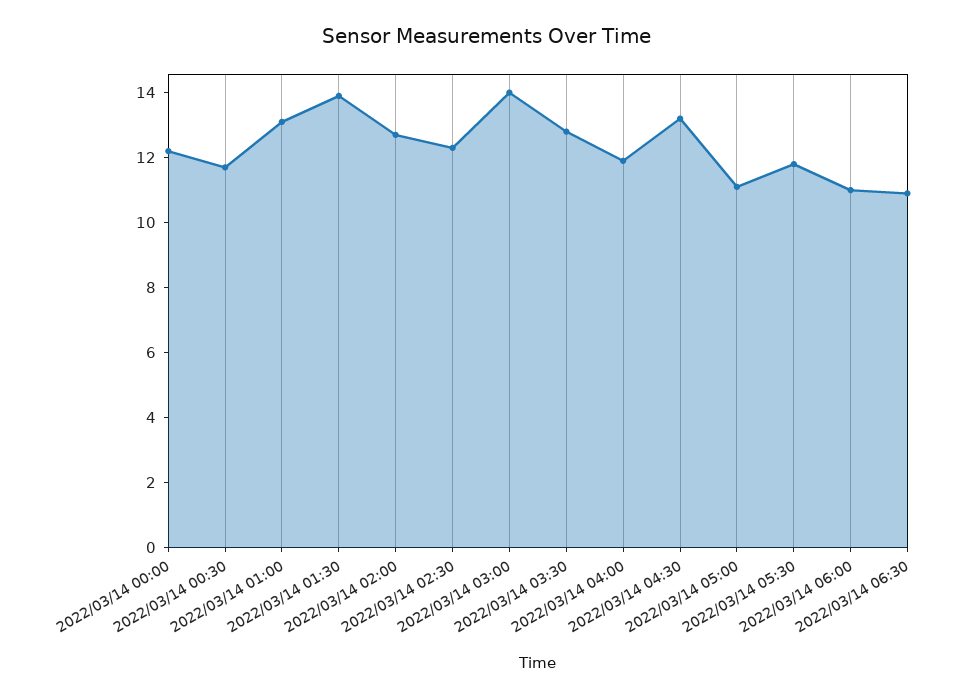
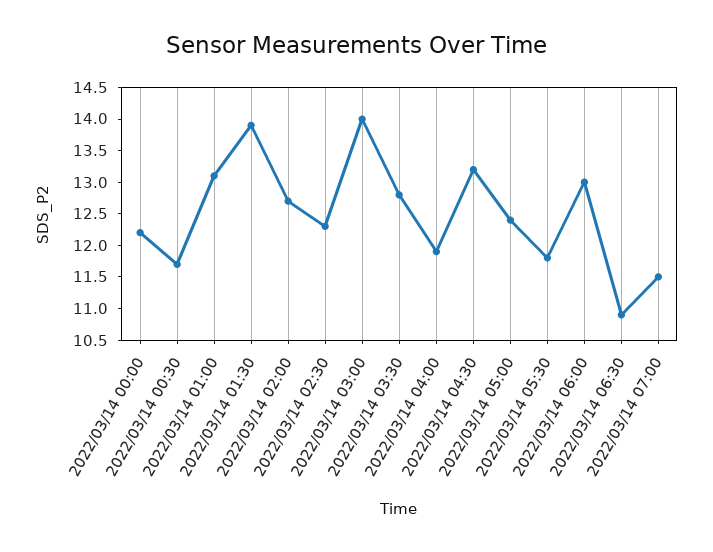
2022/03/14 05:00: 11 -> 12.5
2022/03/14 06:00: 11 -> 13
2022/03/14 07:00: none -> 11.5

